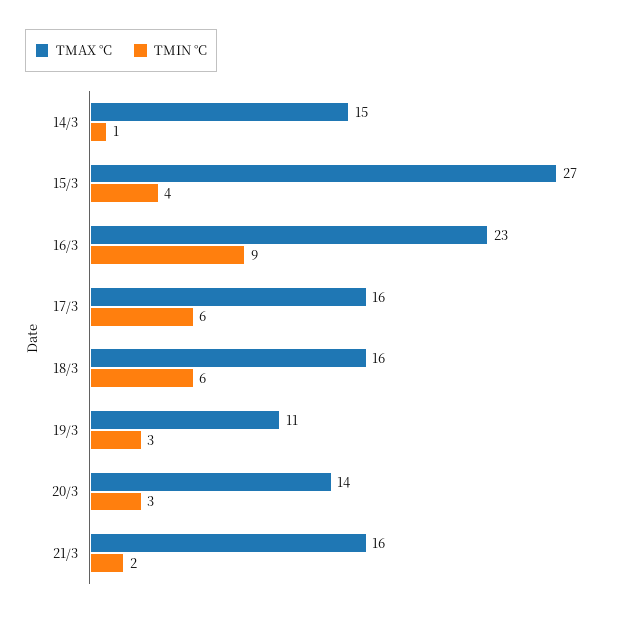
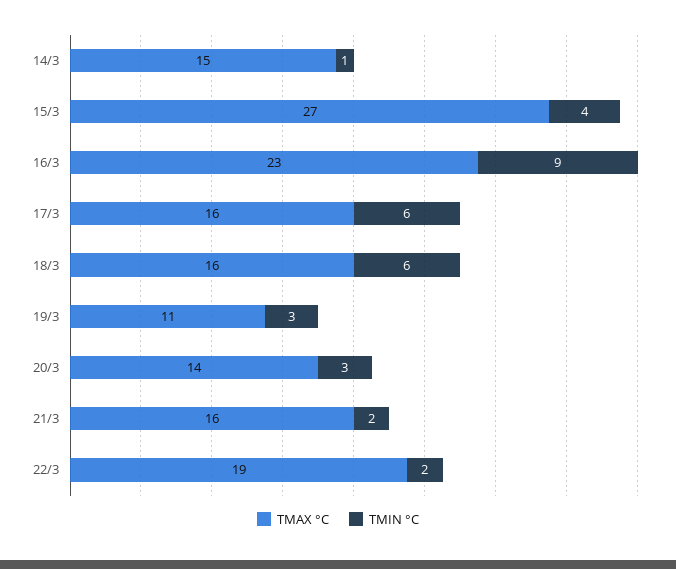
TMAX °C, 22/3: none -> 19
TMIN °C, 22/3: none -> 2

